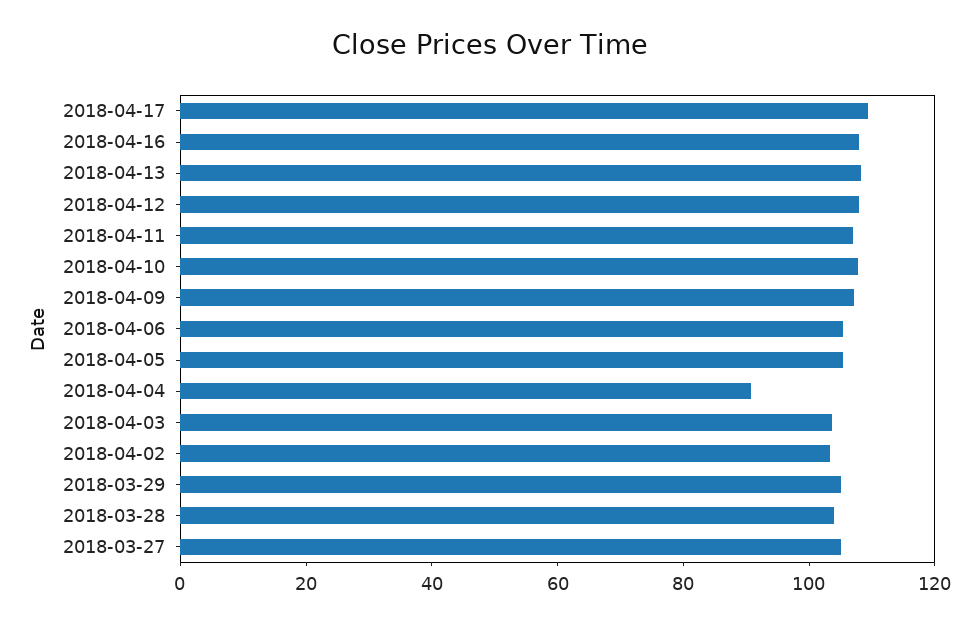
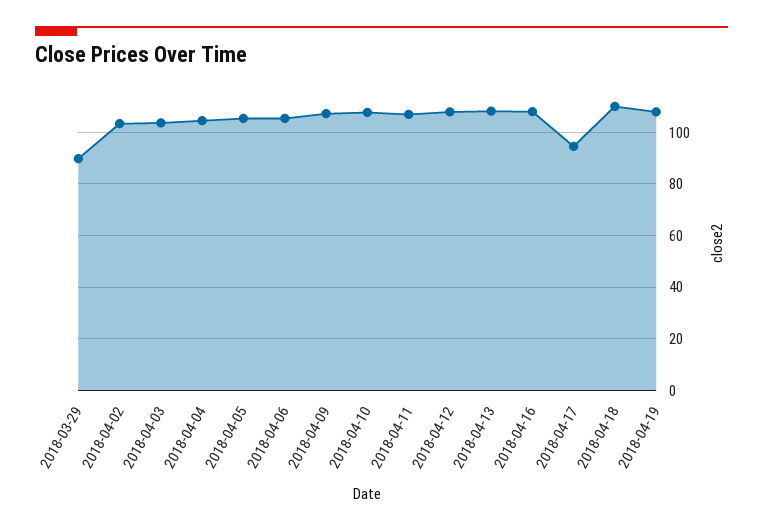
2018-04-17: 110 -> 95
2018-04-04: 90 -> 105
2018-03-29: 105 -> 90
2018-03-28: 105 -> none
2018-03-27: 105 -> none
2018-04-18: none -> 110
2018-04-19: none -> 107.5

